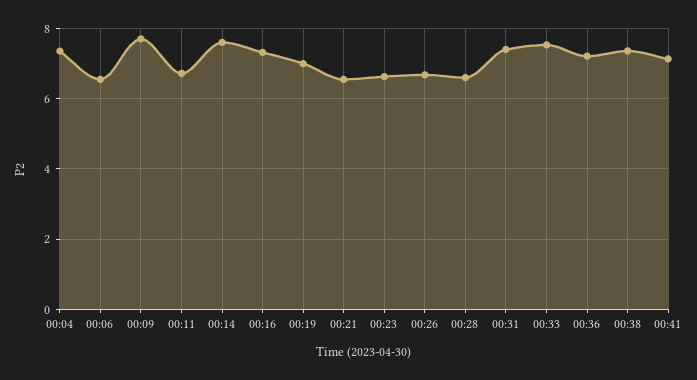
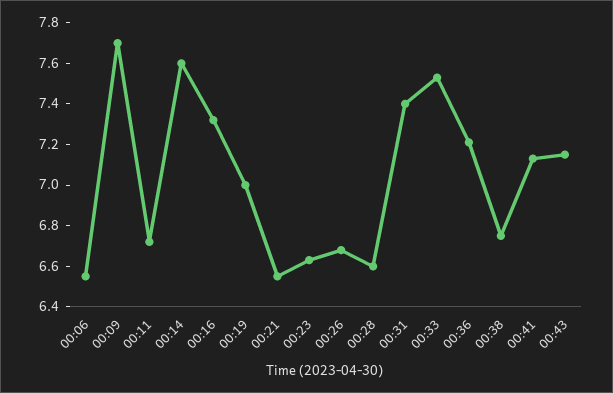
00:04: 7.4 -> none
00:38: 7.4 -> 6.75
00:43: none -> 7.15

